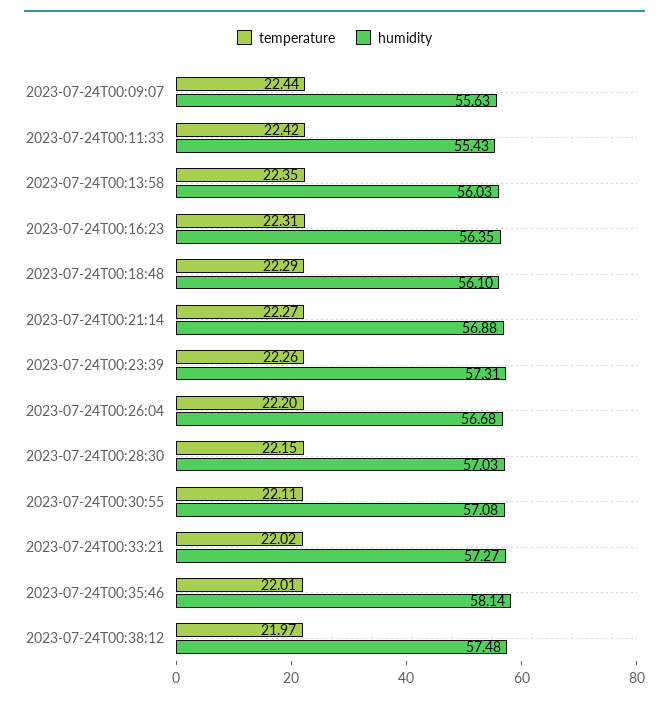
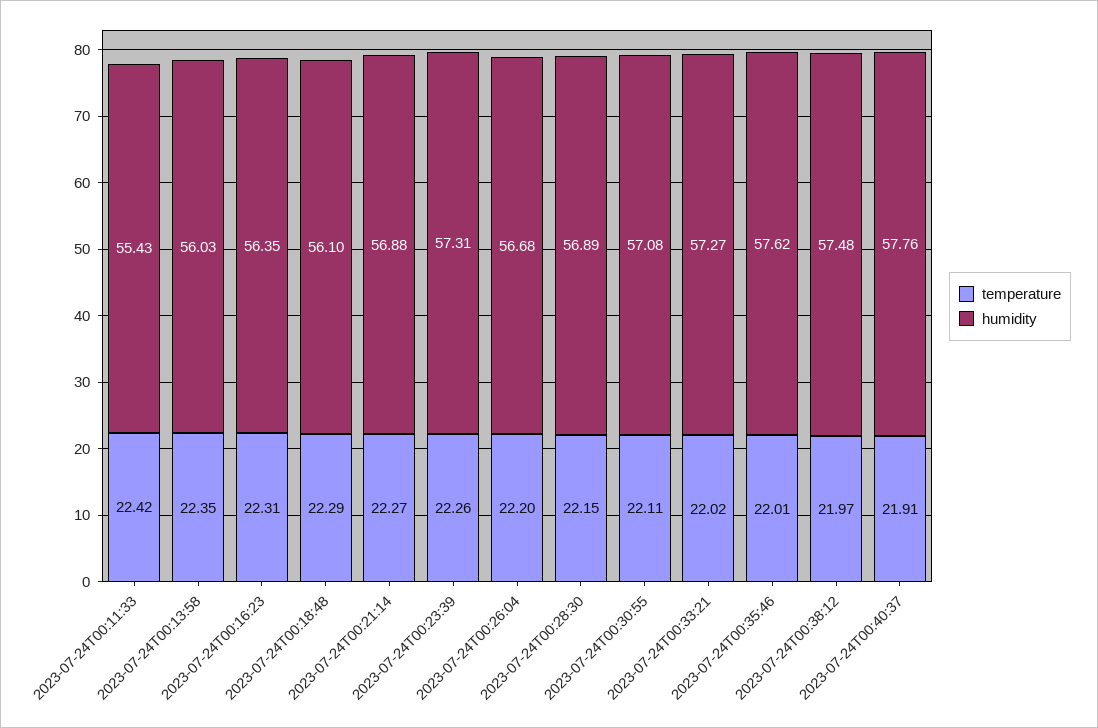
temperature, 2023-07-24T00:09:07: 22.44 -> none
humidity, 2023-07-24T00:09:07: 55.63 -> none
humidity, 2023-07-24T00:28:30: 57.03 -> 56.89
humidity, 2023-07-24T00:35:46: 58.14 -> 57.62
temperature, 2023-07-24T00:40:37: none -> 21.91
humidity, 2023-07-24T00:40:37: none -> 57.76

